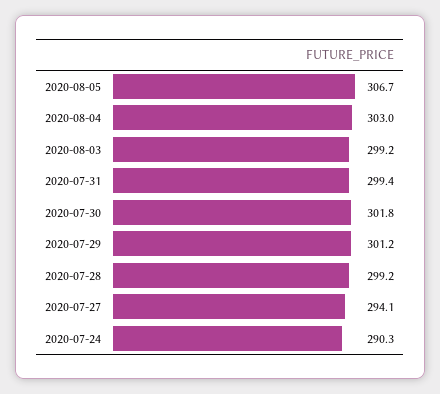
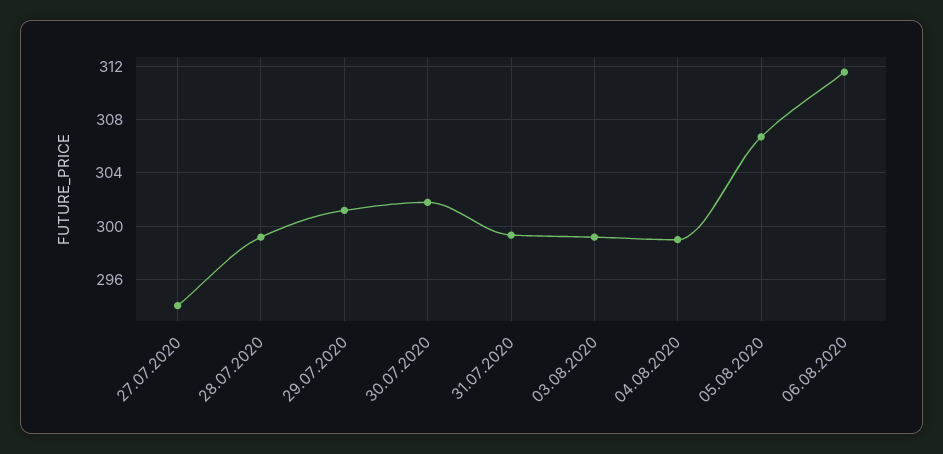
2020-08-04: 303 -> 299
2020-07-24: 290.3 -> none
06.08.2020: none -> 311.5

